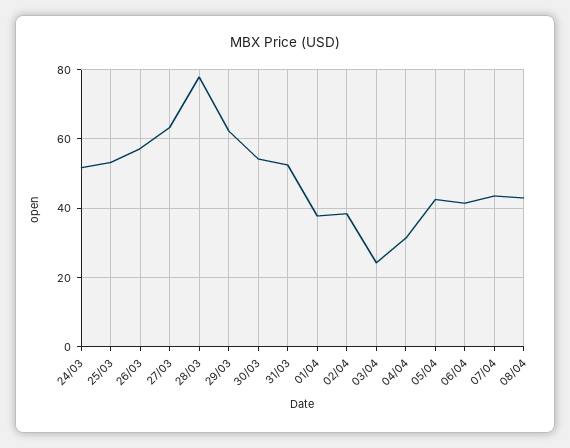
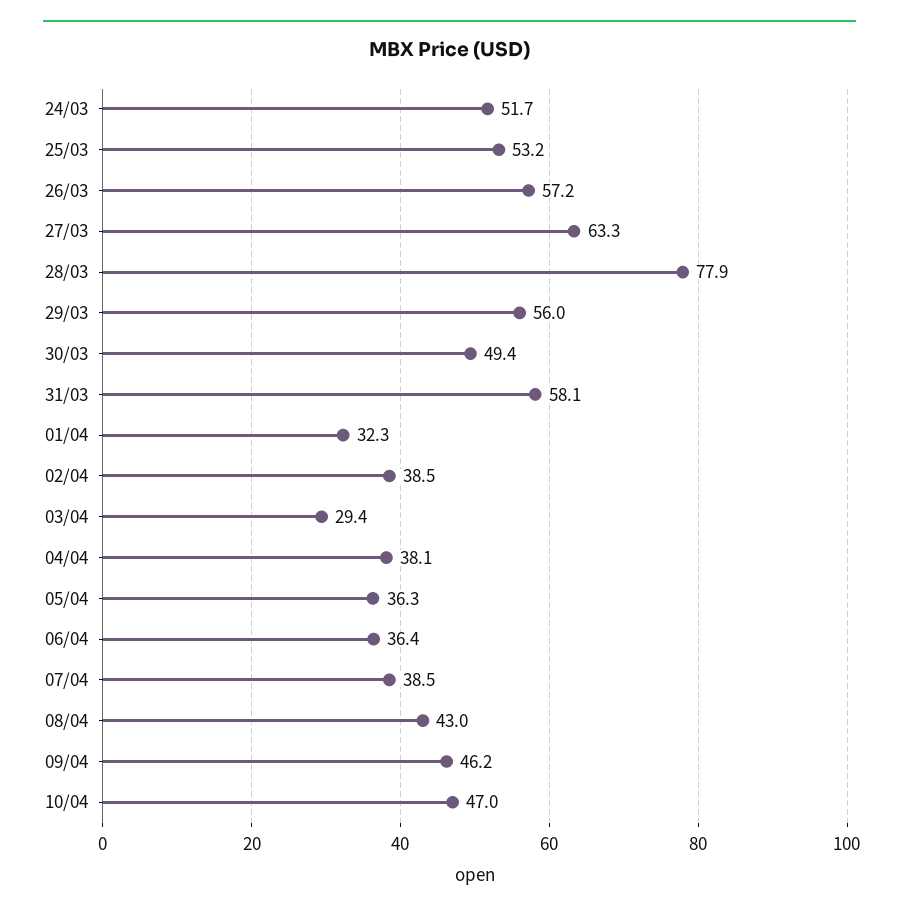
29/03: 62 -> 56
30/03: 54 -> 49.4
31/03: 52 -> 58.1
01/04: 38 -> 32.3
03/04: 24 -> 29.4
04/04: 32 -> 38.1
05/04: 42 -> 36.3
06/04: 42 -> 36.4
07/04: 44 -> 38.5
09/04: none -> 46.2
10/04: none -> 47

